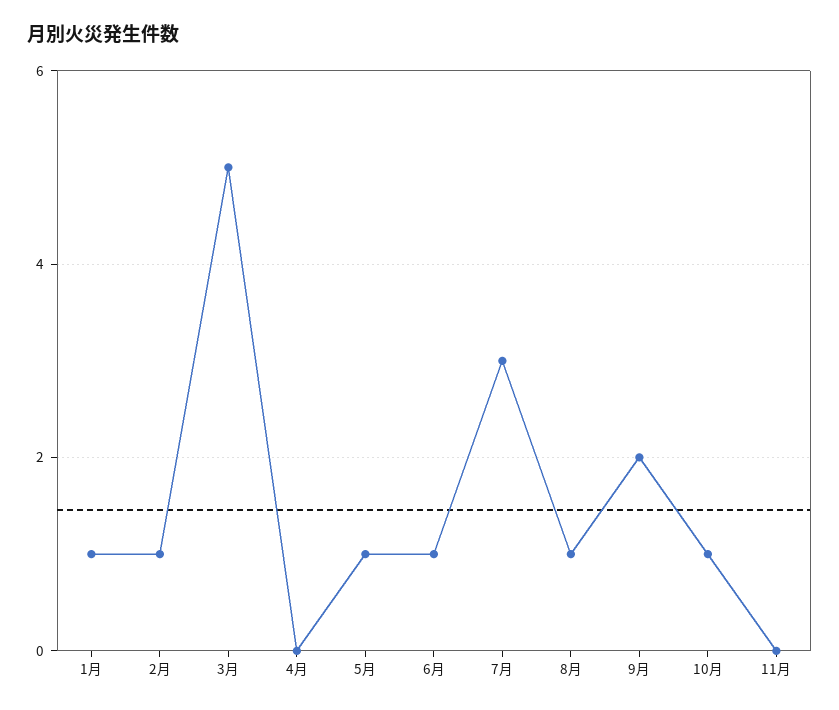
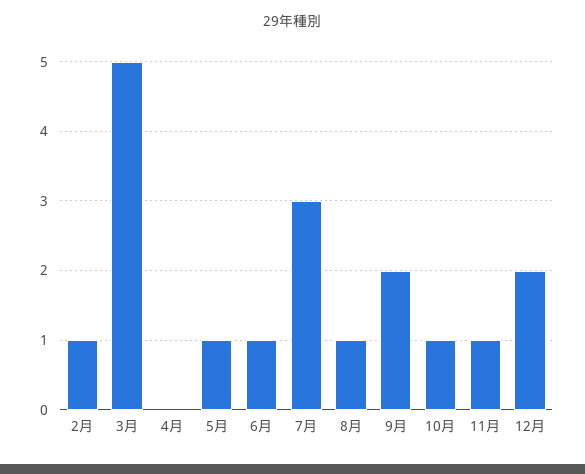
1月: 1 -> none
11月: 0 -> 1
12月: none -> 2

